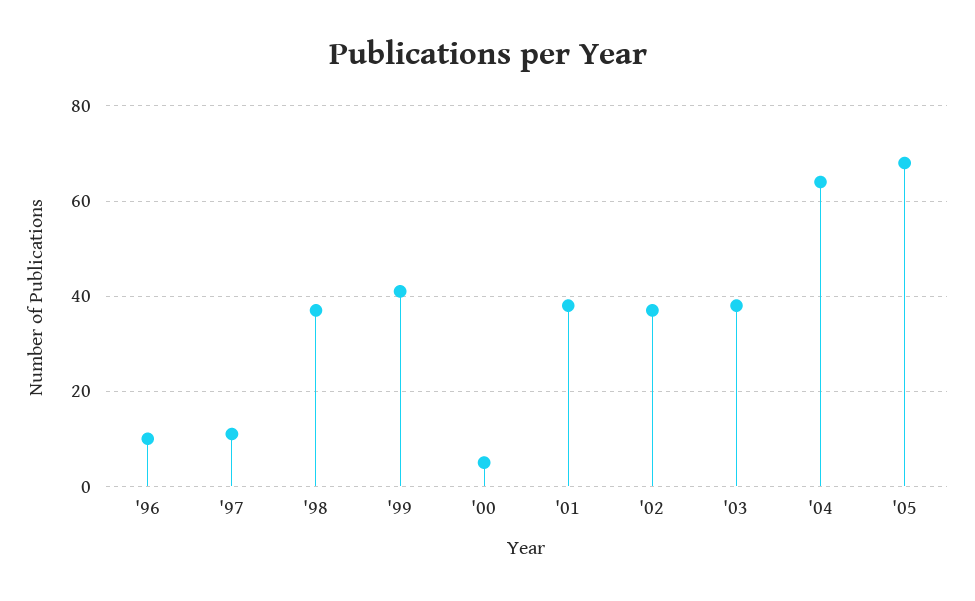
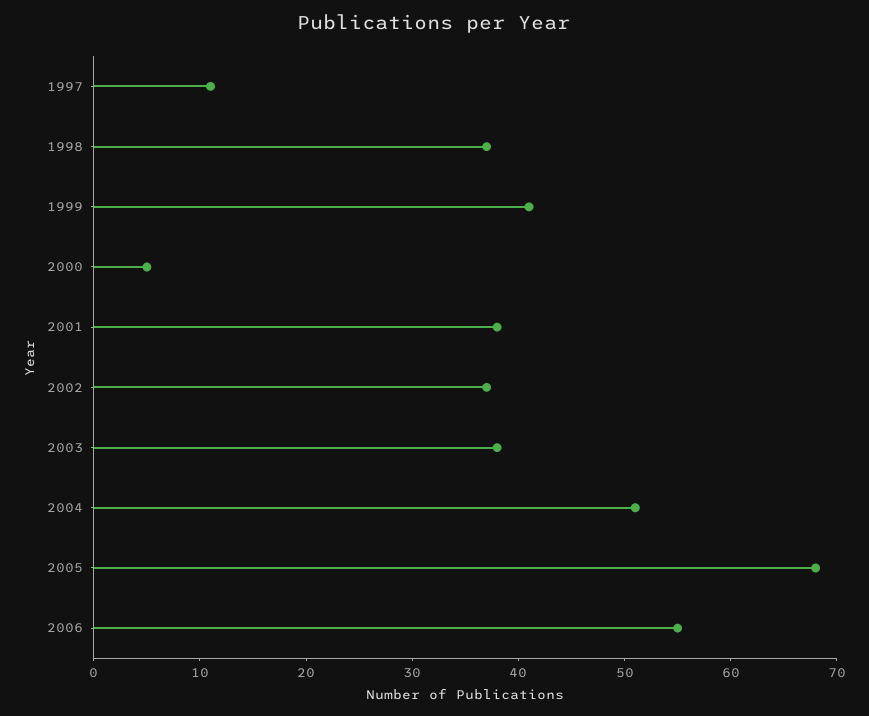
'96: 10 -> none
'04: 65 -> 51
2006: none -> 55

